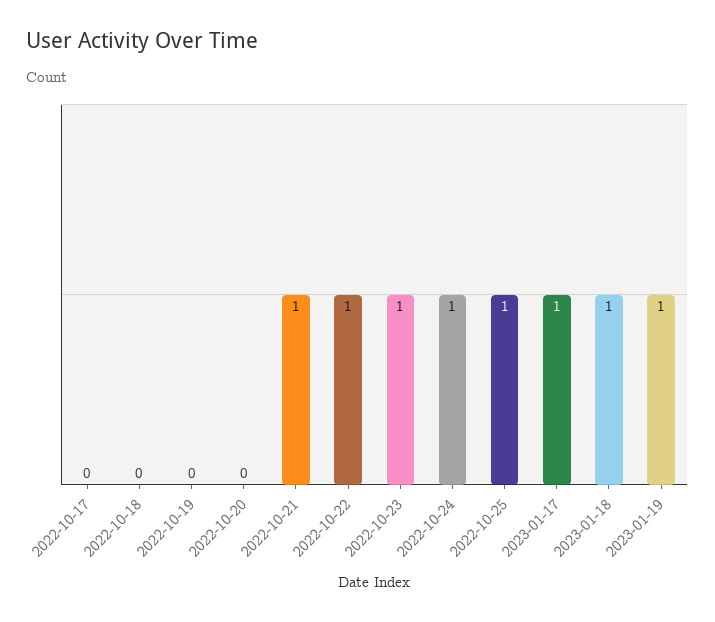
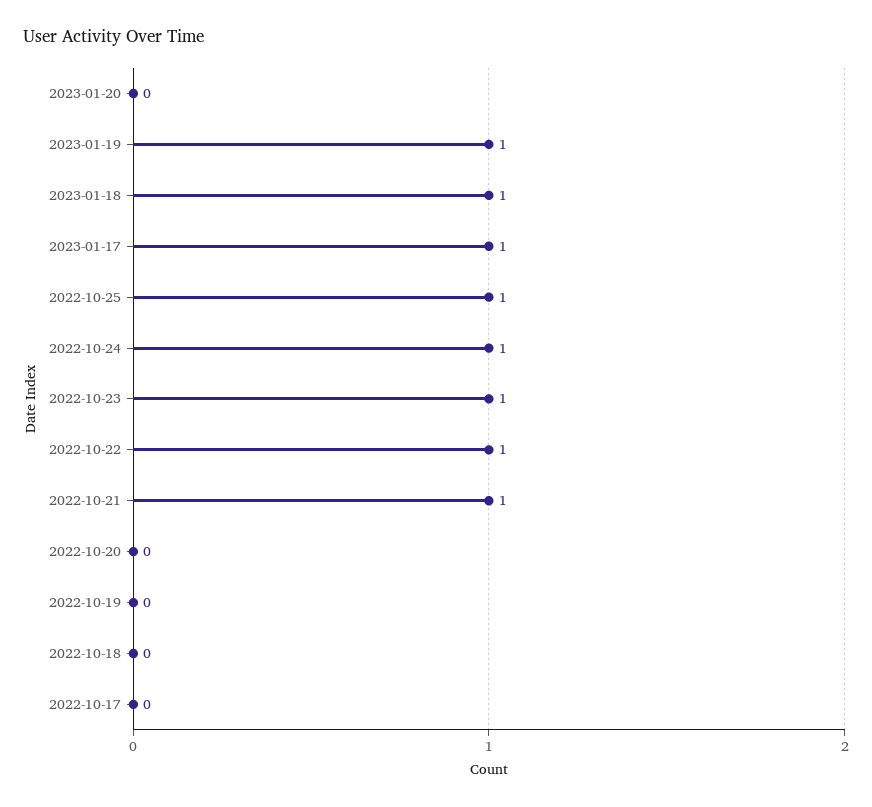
2023-01-20: none -> 0

